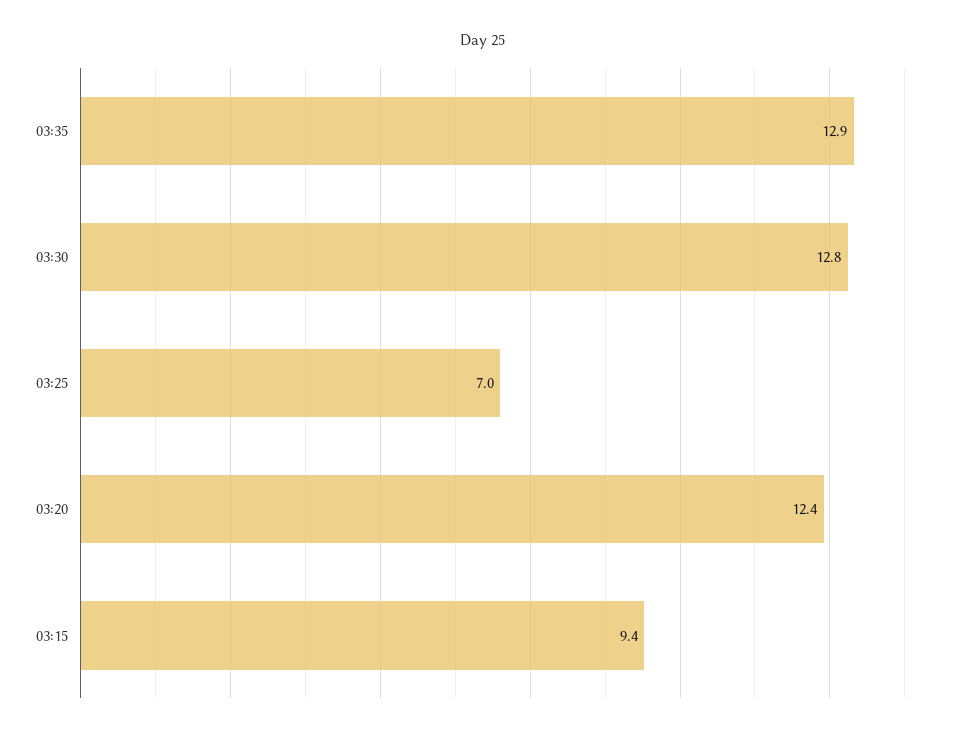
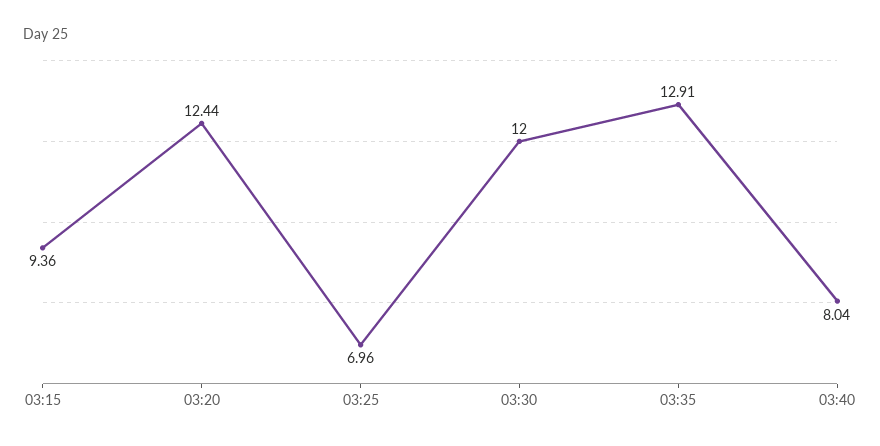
03:30: 12.8 -> 12
03:40: none -> 8.04

